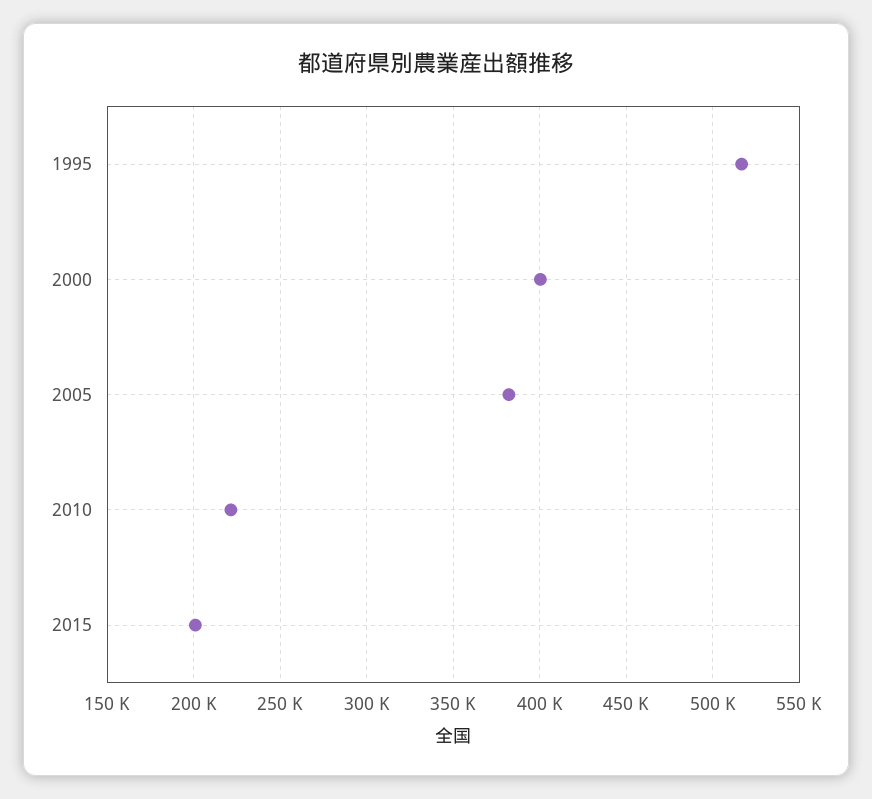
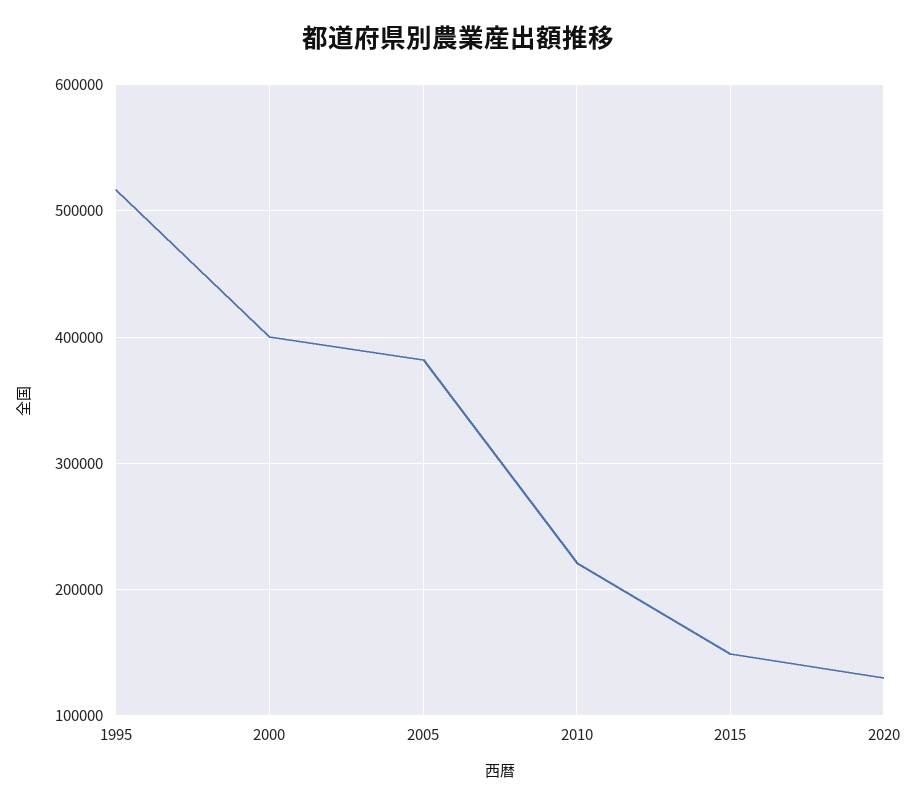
2015: 200000 -> 150000
2020: none -> 130000

